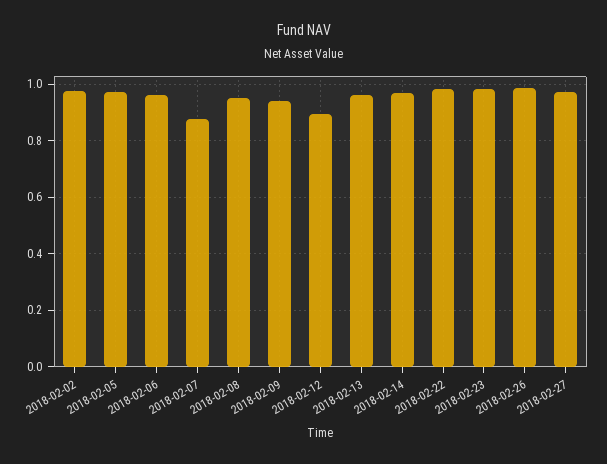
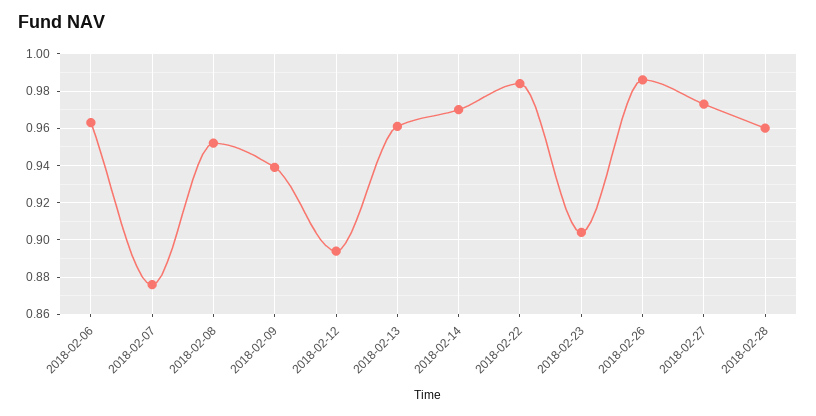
2018-02-02: 0.975 -> none
2018-02-05: 0.975 -> none
2018-02-23: 0.975 -> 0.905
2018-02-28: none -> 0.96

